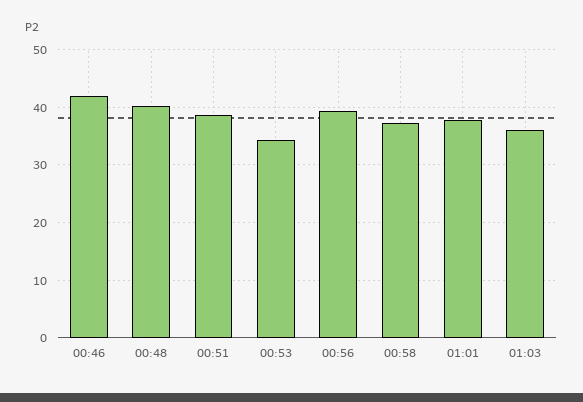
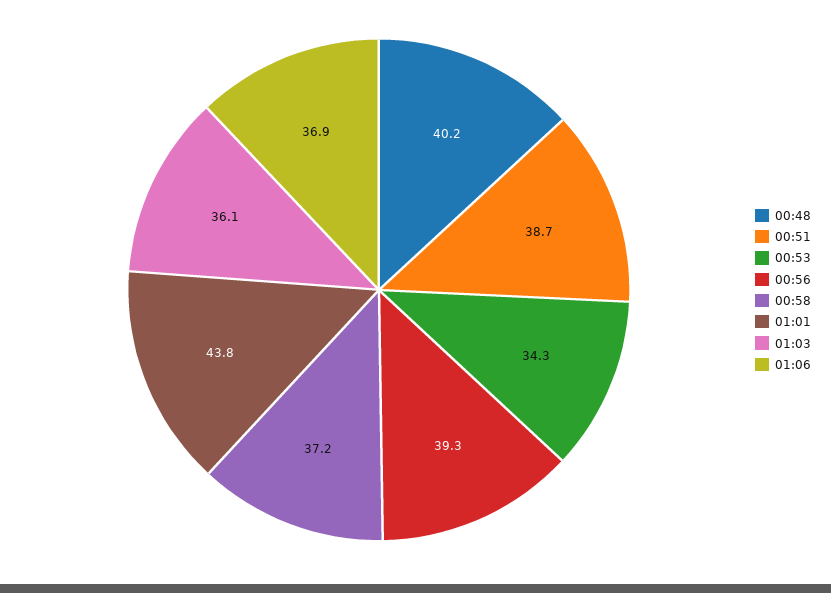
00:46: 42 -> none
01:01: 38 -> 43.8
01:06: none -> 36.9

